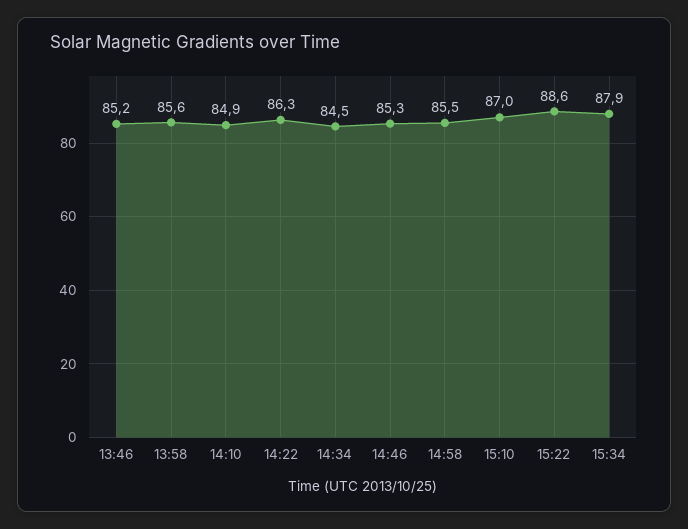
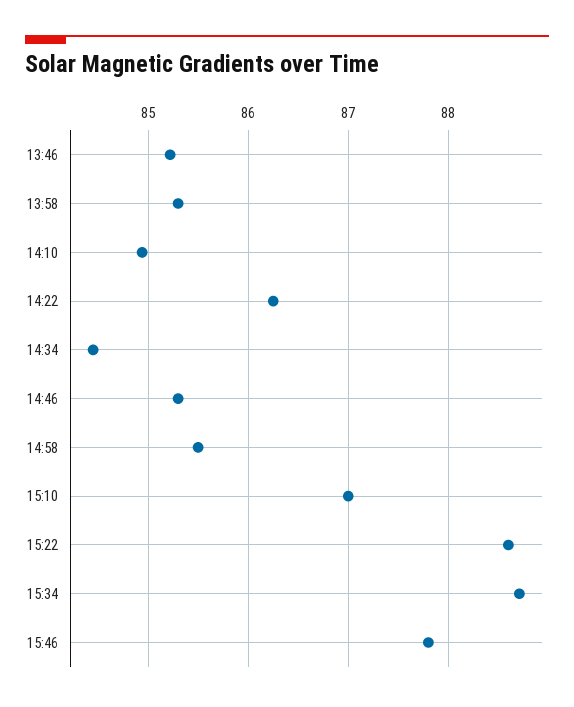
13:58: 85.6 -> 85.3
15:34: 87.9 -> 88.7
15:46: none -> 87.8

